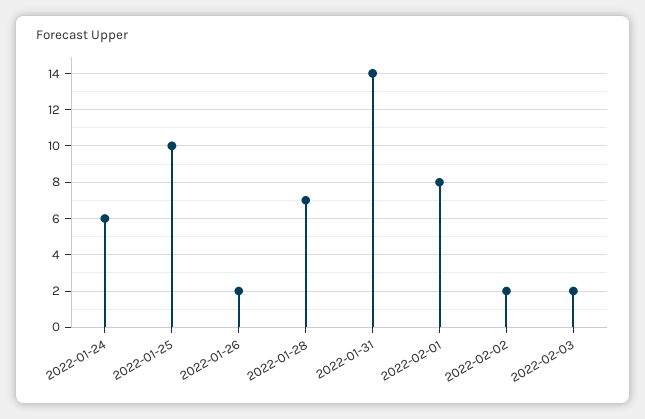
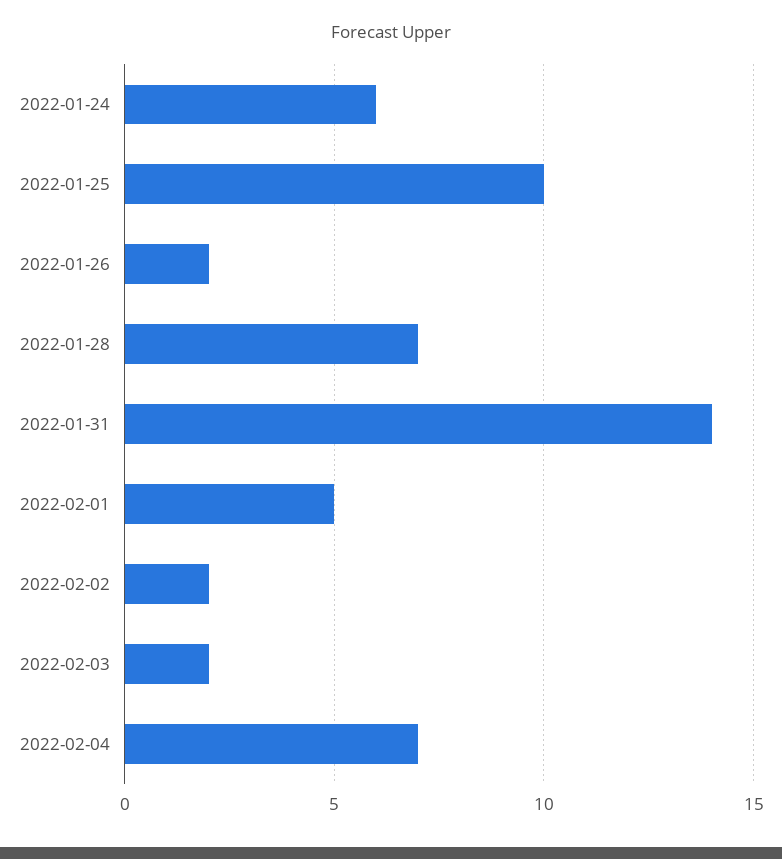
2022-02-01: 8 -> 5
2022-02-04: none -> 7

